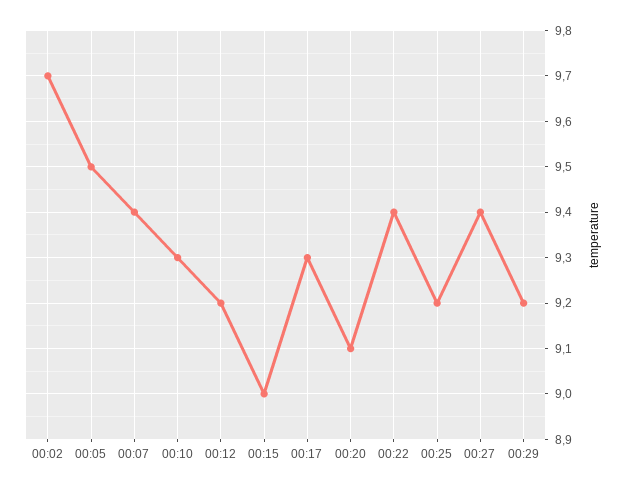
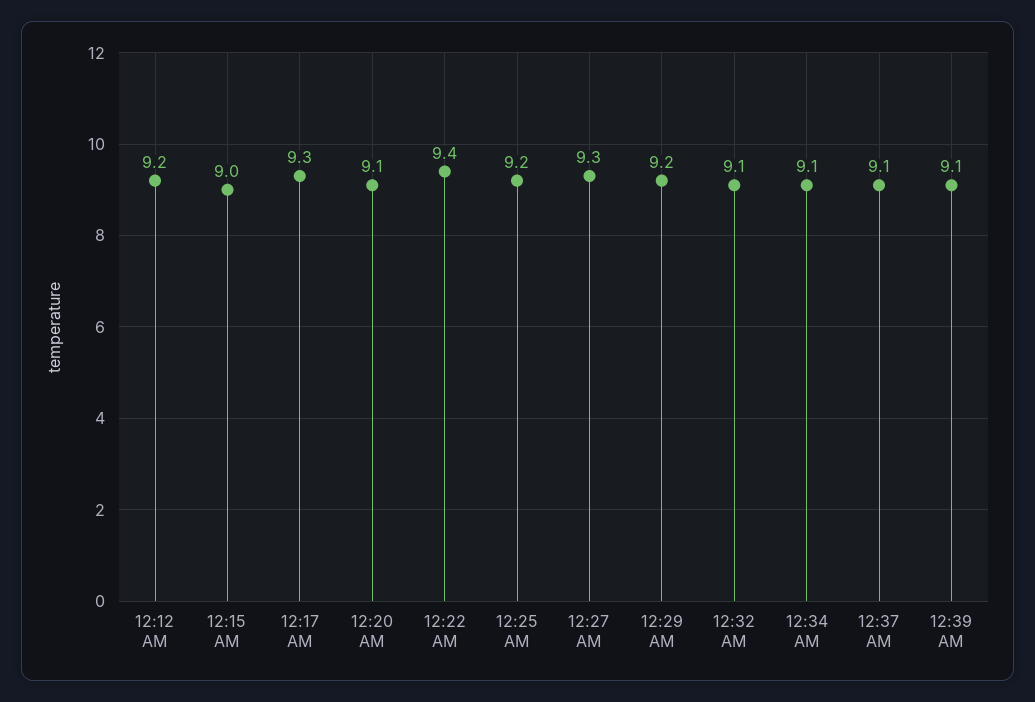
00:02: 9.7 -> none
00:05: 9.5 -> none
00:07: 9.4 -> none
00:10: 9.3 -> none
00:27: 9.4 -> 9.3
12:32 AM: none -> 9.1
12:34 AM: none -> 9.1
12:37 AM: none -> 9.1
12:39 AM: none -> 9.1

